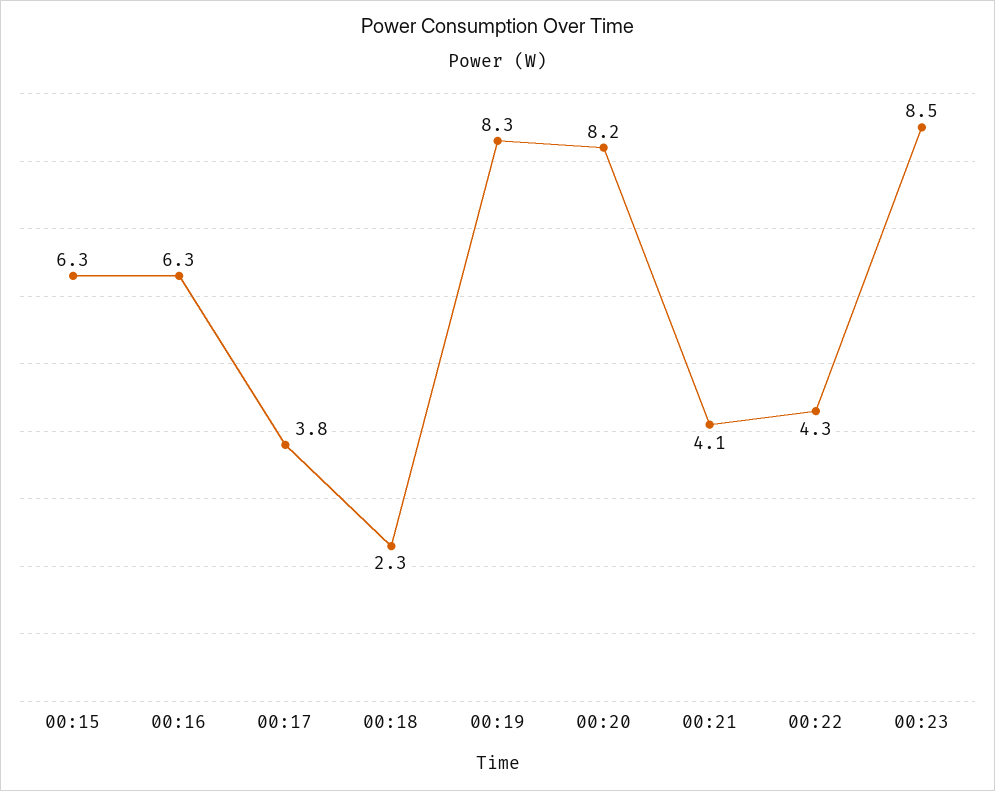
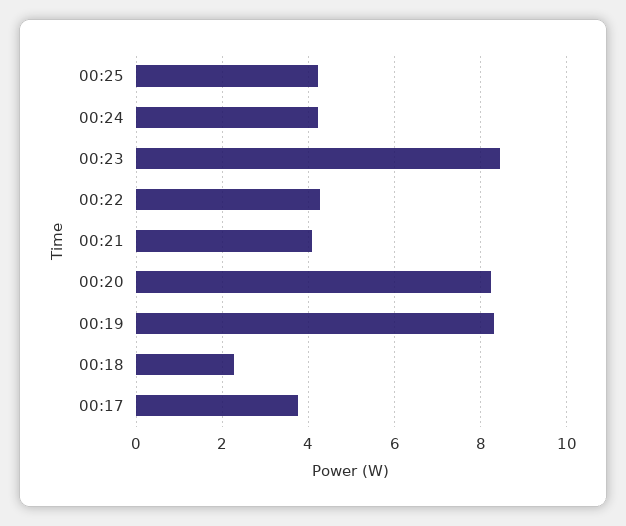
00:15: 6.3 -> none
00:16: 6.3 -> none
00:25: none -> 4.2
00:24: none -> 4.2

